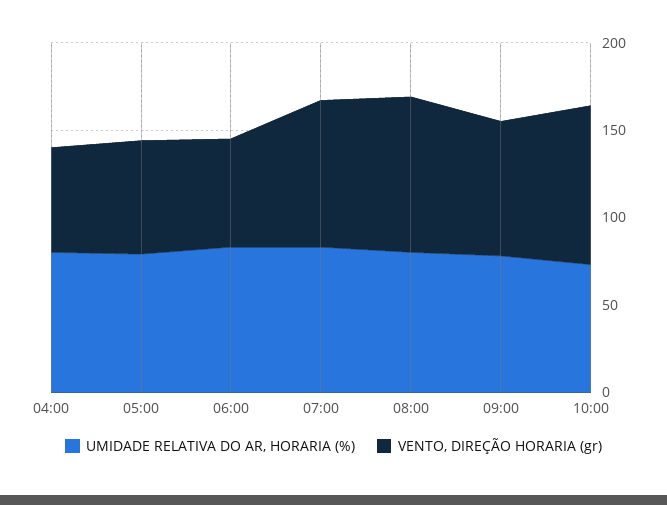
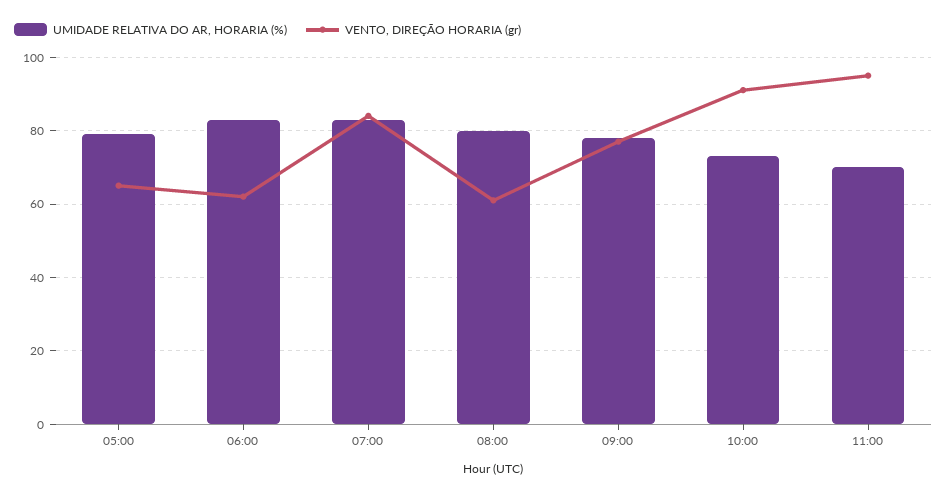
UMIDADE RELATIVA DO AR, HORARIA (%), 04:00: 80 -> none
VENTO, DIREÇÃO HORARIA (gr), 04:00: 60 -> none
VENTO, DIREÇÃO HORARIA (gr), 08:00: 90 -> 60
UMIDADE RELATIVA DO AR, HORARIA (%), 11:00: none -> 70
VENTO, DIREÇÃO HORARIA (gr), 11:00: none -> 95

